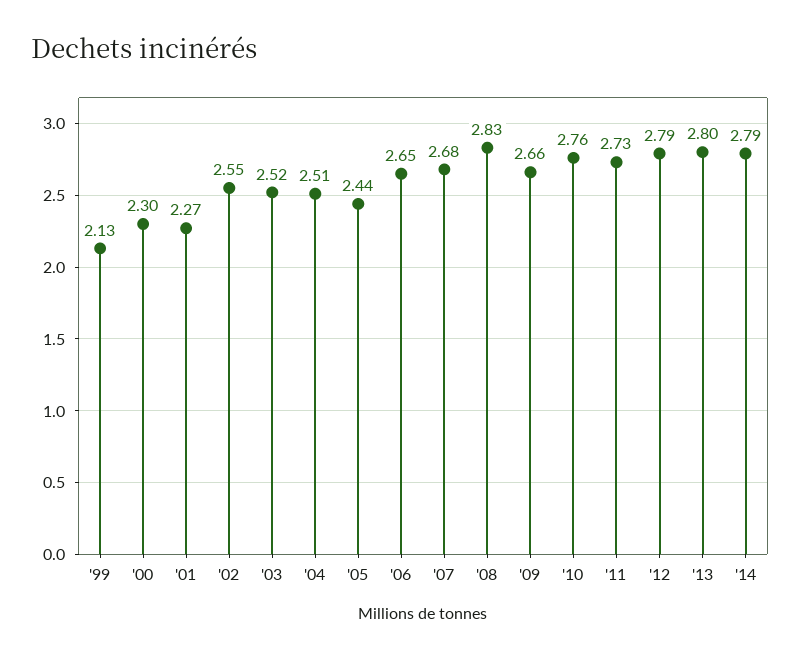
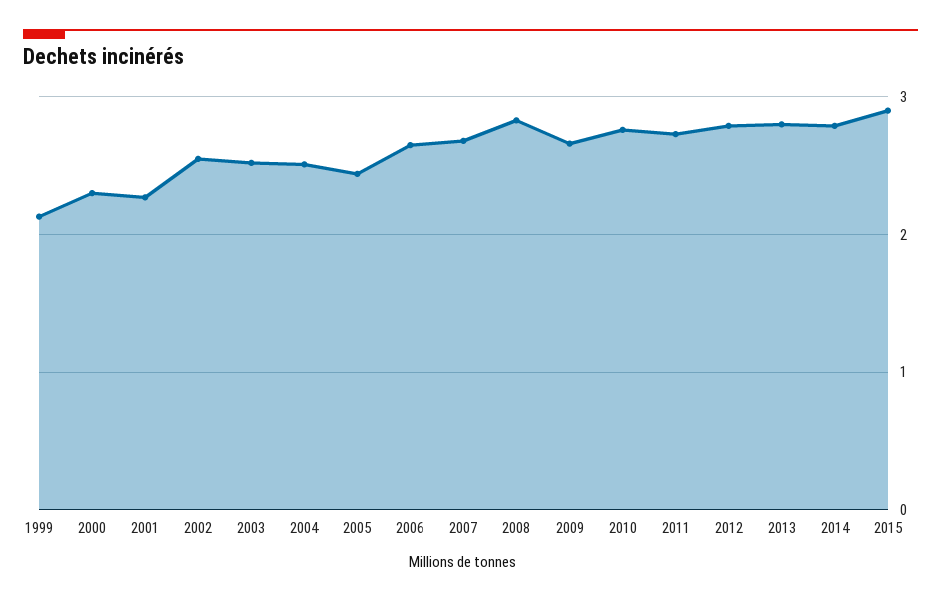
2015: none -> 2.9

